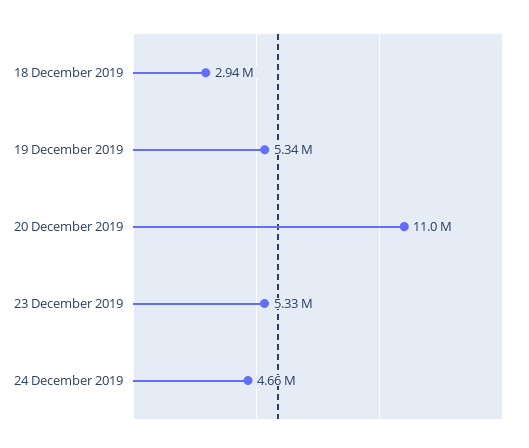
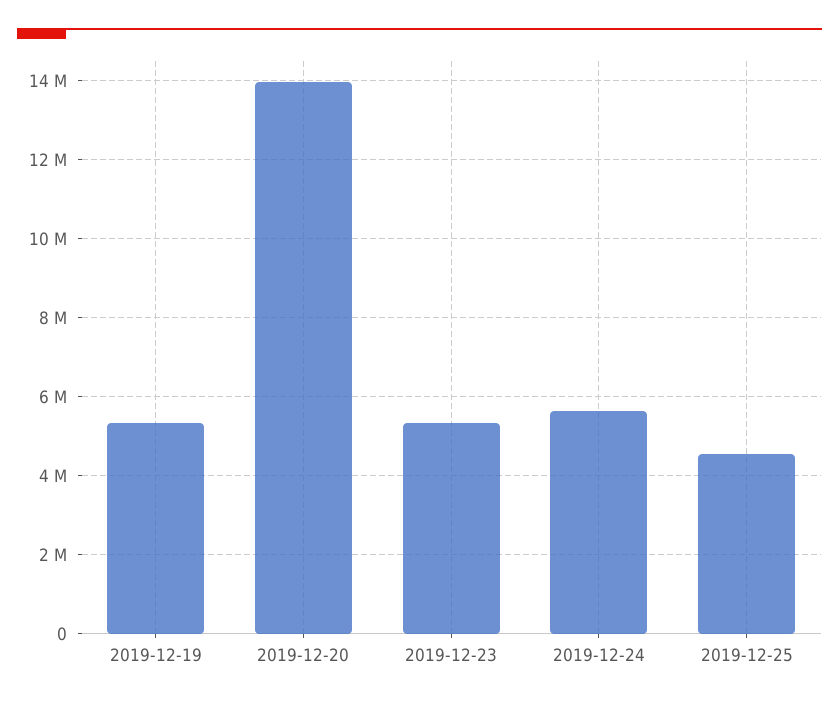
18 December 2019: 2940000 -> none
20 December 2019: 11000000 -> 14000000
24 December 2019: 4660000 -> 5600000
2019-12-25: none -> 4600000

